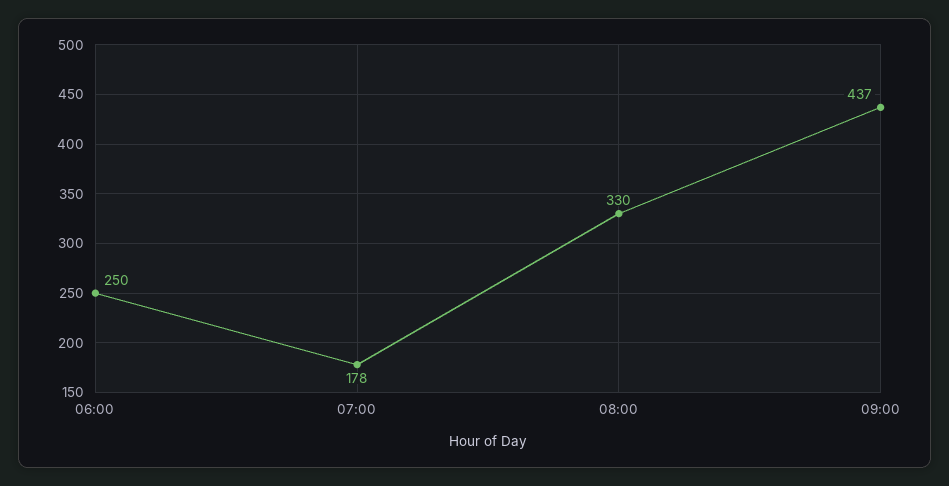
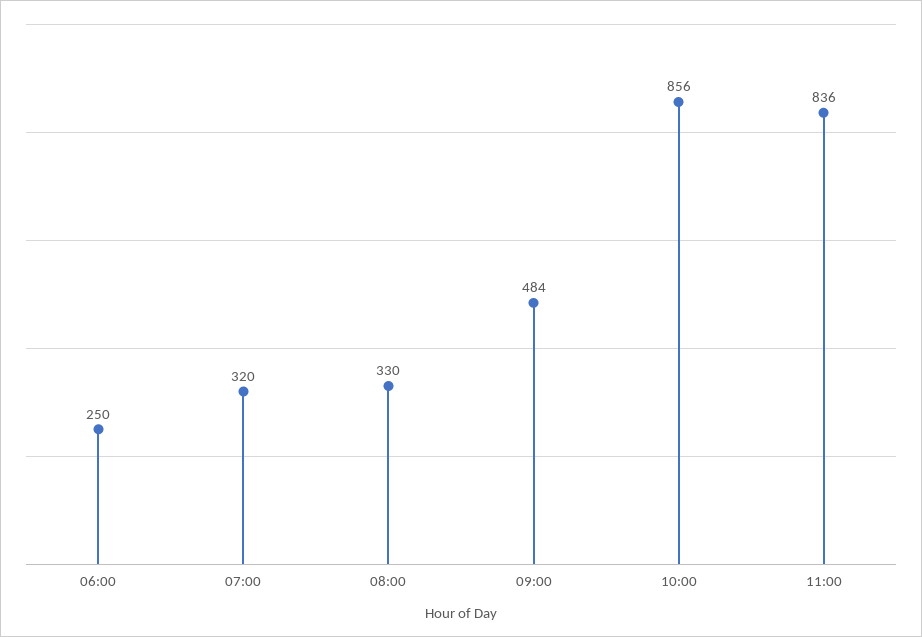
07:00: 178 -> 320
09:00: 437 -> 484
10:00: none -> 856
11:00: none -> 836

